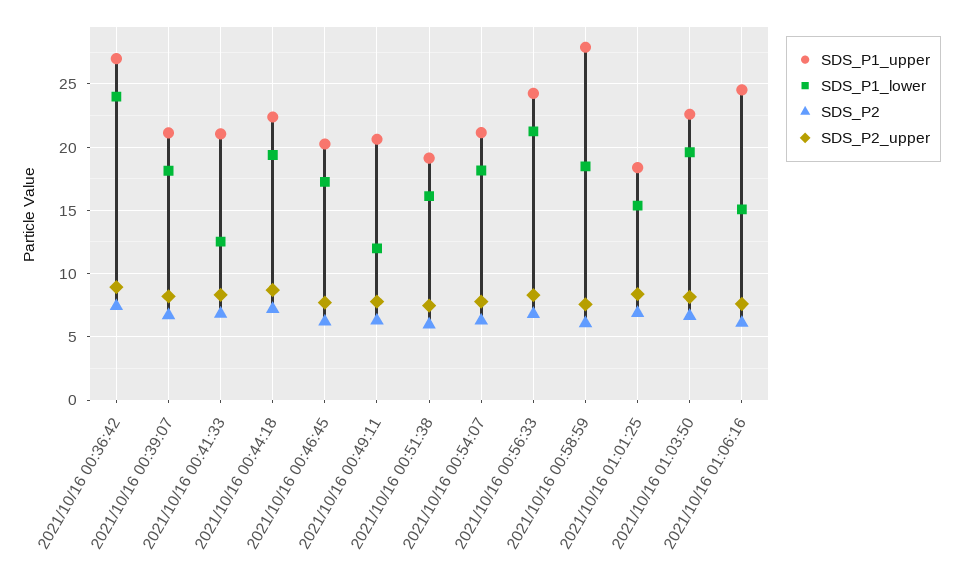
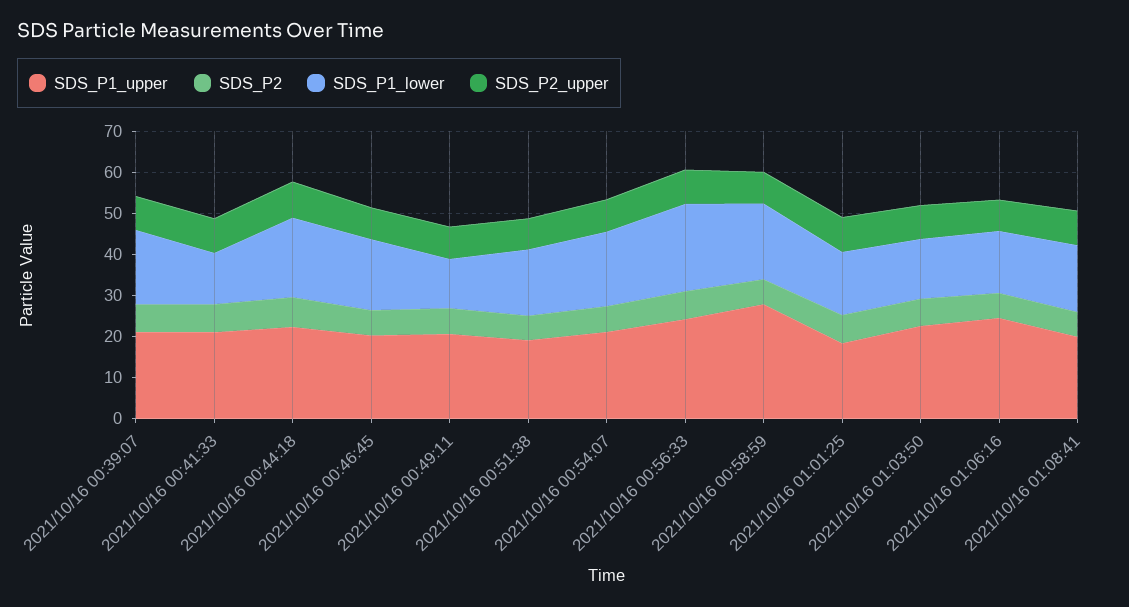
SDS_P1_upper, 2021/10/16 00:36:42: 27 -> none
SDS_P1_lower, 2021/10/16 00:36:42: 24 -> none
SDS_P2, 2021/10/16 00:36:42: 7.5 -> none
SDS_P2_upper, 2021/10/16 00:36:42: 9 -> none
SDS_P1_lower, 2021/10/16 01:03:50: 19.5 -> 14
SDS_P1_upper, 2021/10/16 01:08:41: none -> 20
SDS_P2, 2021/10/16 01:08:41: none -> 6
SDS_P1_lower, 2021/10/16 01:08:41: none -> 16
SDS_P2_upper, 2021/10/16 01:08:41: none -> 8

